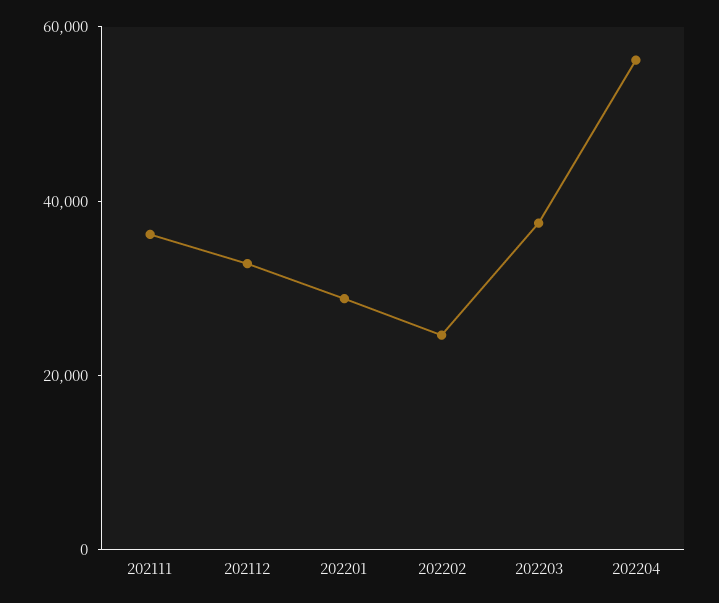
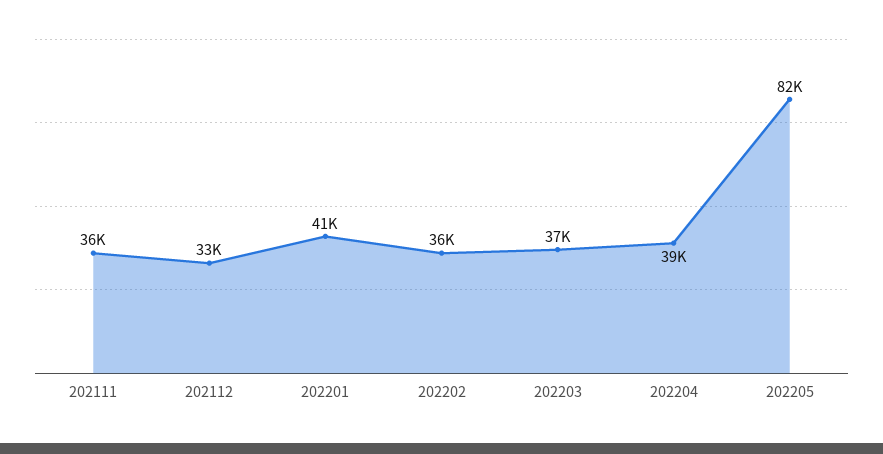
202201: 30000 -> 41000
202202: 25000 -> 36000
202204: 55000 -> 39000
202205: none -> 82000

